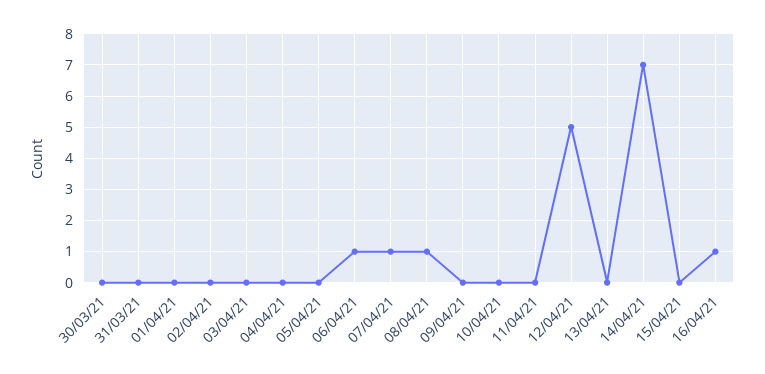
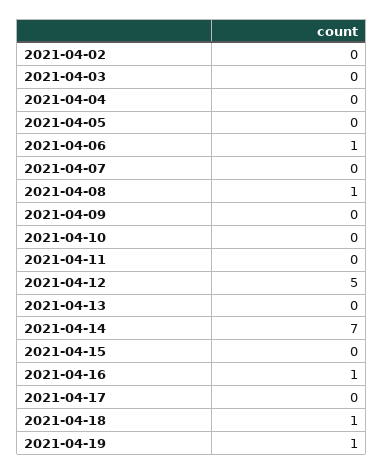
30/03/21: 0 -> none
31/03/21: 0 -> none
01/04/21: 0 -> none
07/04/21: 1 -> 0
2021-04-17: none -> 0
2021-04-18: none -> 1
2021-04-19: none -> 1

